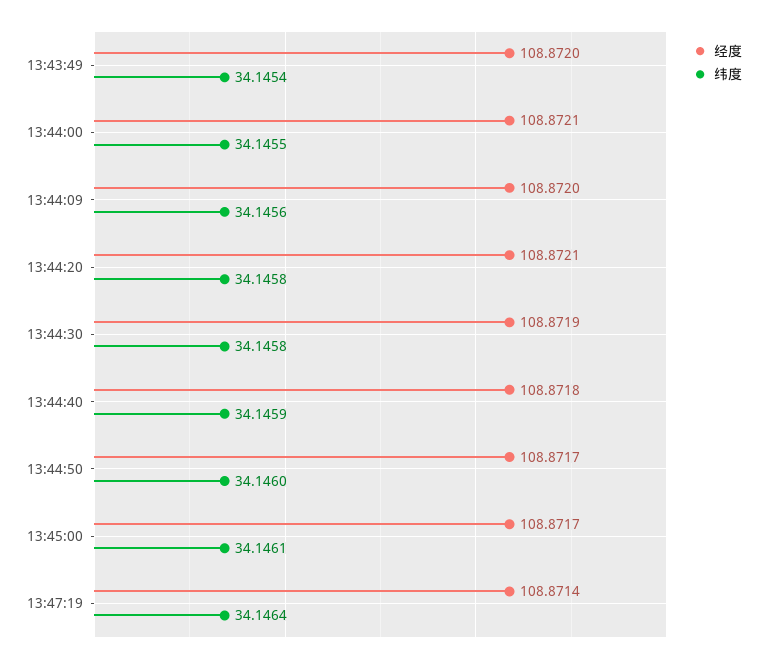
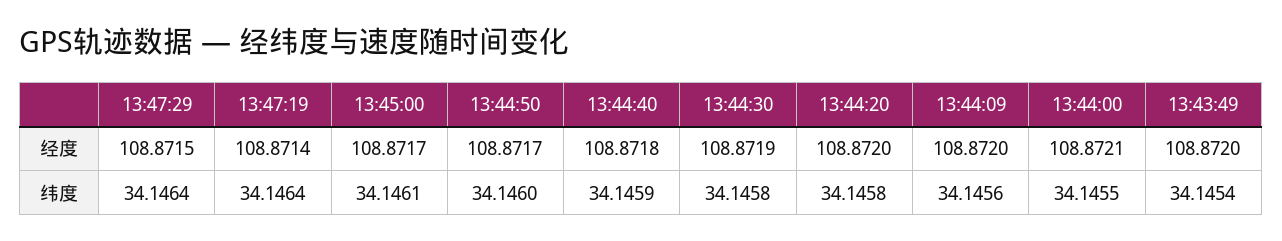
经度, 13:44:20: 108.8721 -> 108.872
经度, 13:47:29: none -> 108.8715
纬度, 13:47:29: none -> 34.1464

